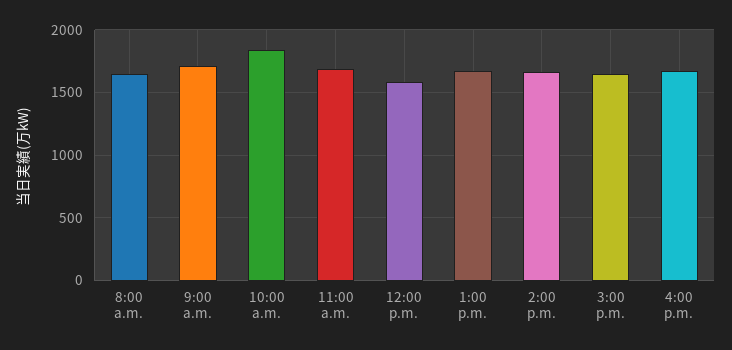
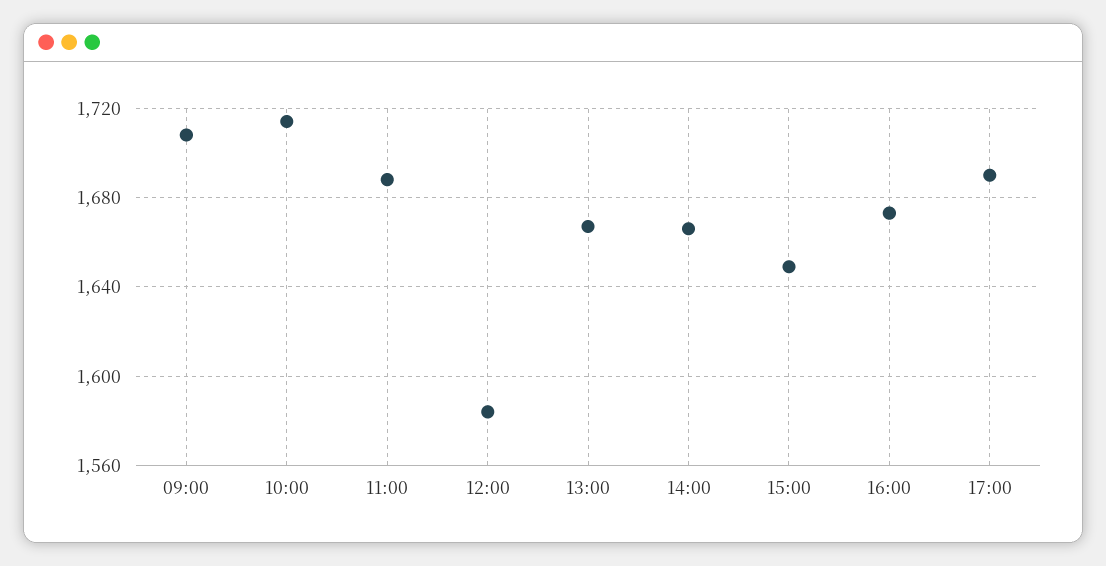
8:00 a.m.: 1650 -> none
10:00 a.m.: 1850 -> 1715
17:00: none -> 1690

